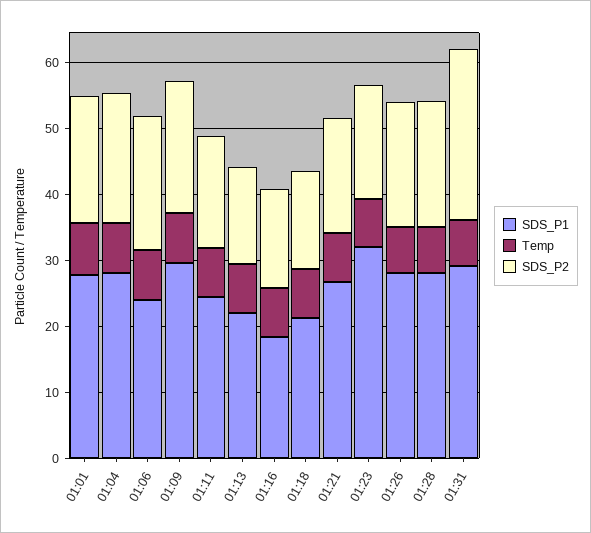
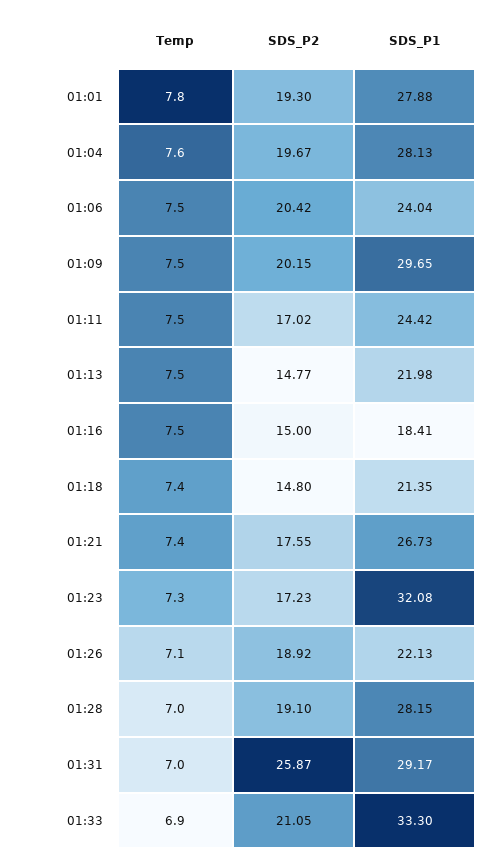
SDS_P1, 01:26: 28 -> 22.13
Temp, 01:33: none -> 6.9
SDS_P2, 01:33: none -> 21.05
SDS_P1, 01:33: none -> 33.3

